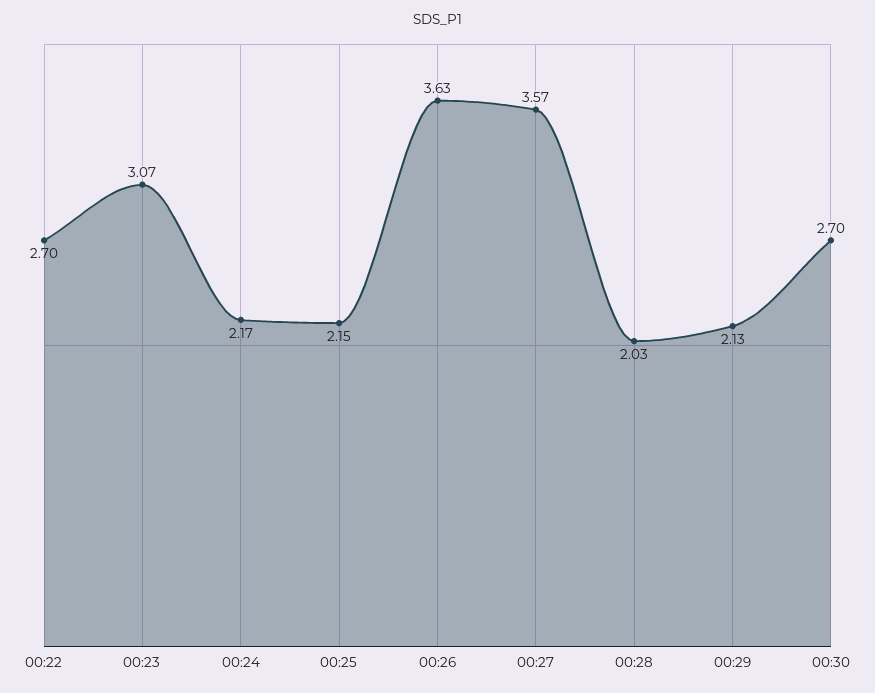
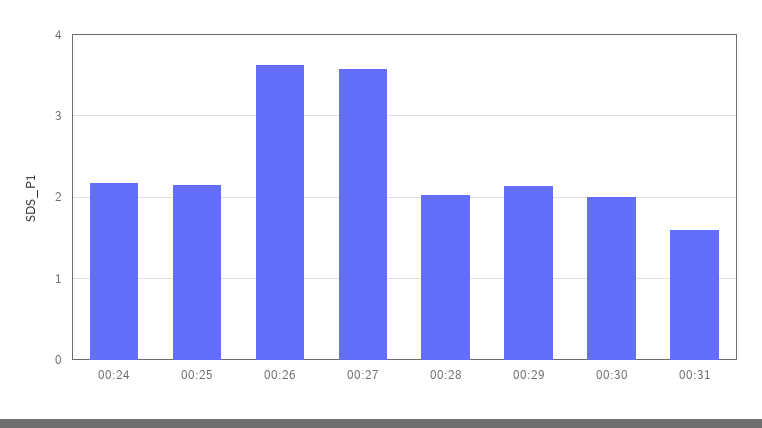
00:22: 2.7 -> none
00:23: 3.07 -> none
00:30: 2.7 -> 2
00:31: none -> 1.6

